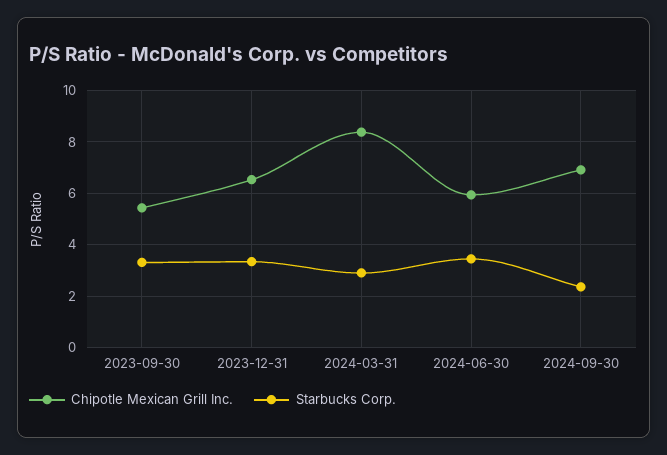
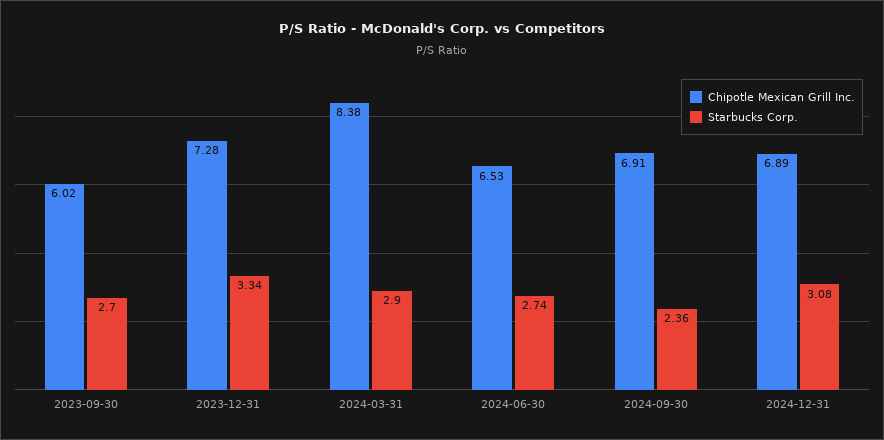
Chipotle Mexican Grill Inc., 2023-09-30: 5.5 -> 6.02
Starbucks Corp., 2023-09-30: 3.25 -> 2.7
Chipotle Mexican Grill Inc., 2023-12-31: 6.5 -> 7.28
Chipotle Mexican Grill Inc., 2024-06-30: 6 -> 6.53
Starbucks Corp., 2024-06-30: 3.5 -> 2.74
Chipotle Mexican Grill Inc., 2024-12-31: none -> 6.89
Starbucks Corp., 2024-12-31: none -> 3.08

